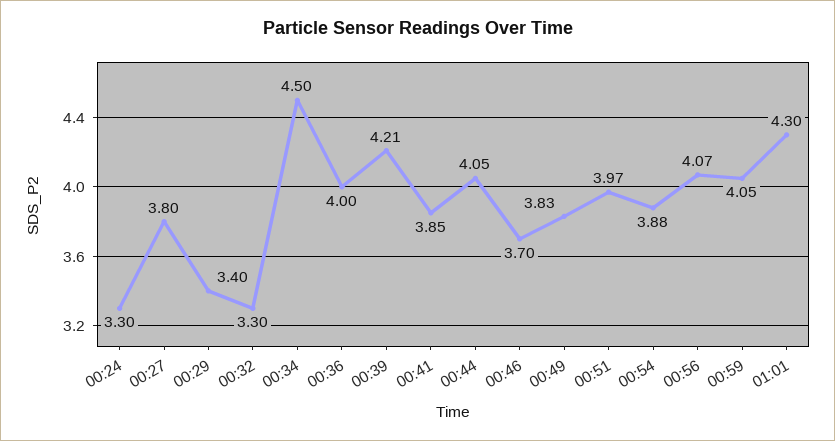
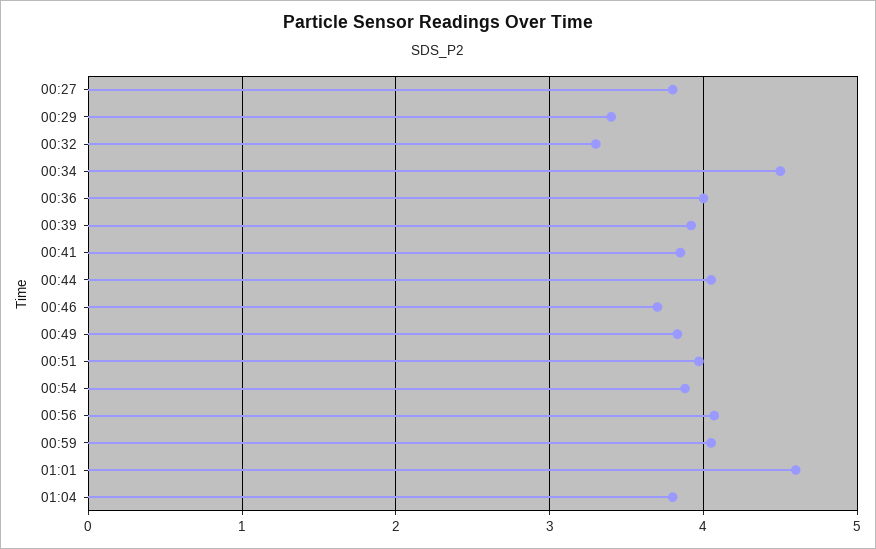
00:24: 3.3 -> none
00:39: 4.21 -> 3.9
01:01: 4.3 -> 4.6
01:04: none -> 3.8

